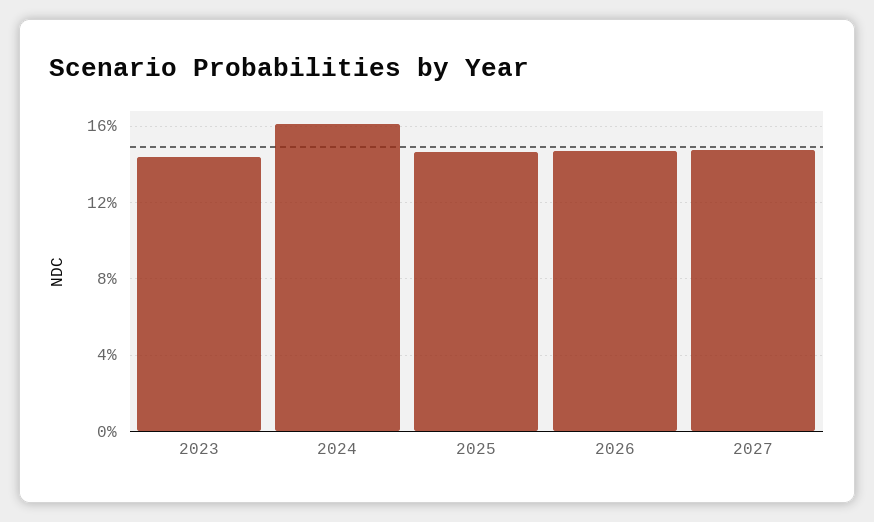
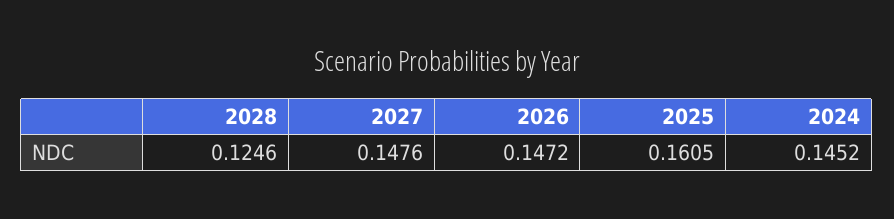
2023: 0.145 -> none
2024: 0.16 -> 0.1452
2025: 0.145 -> 0.1605
2028: none -> 0.1246

